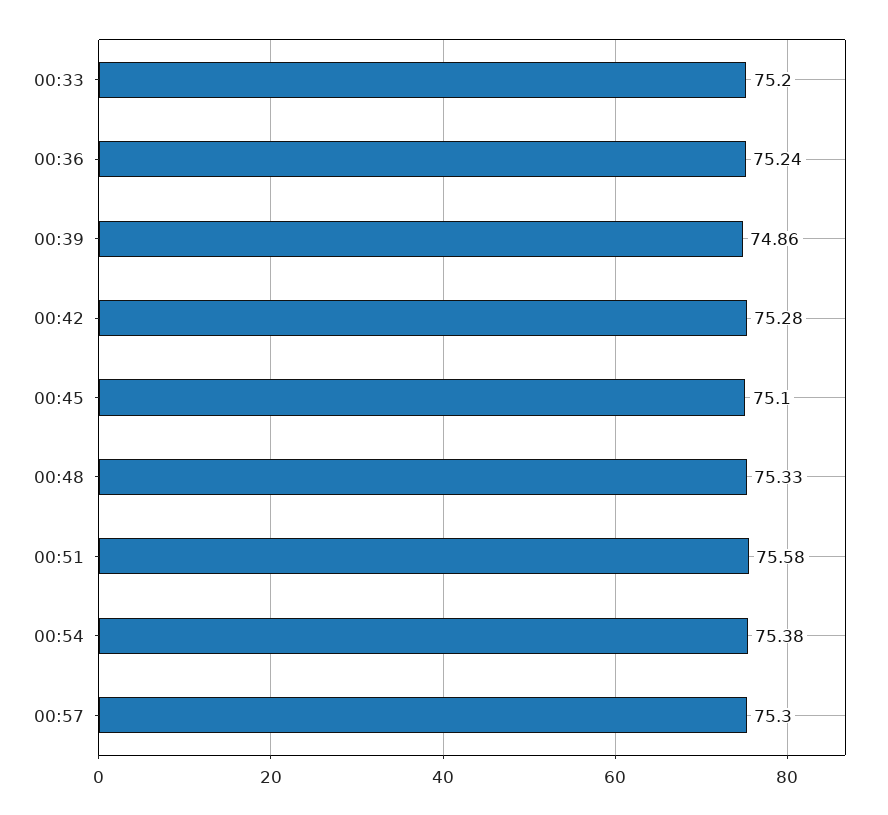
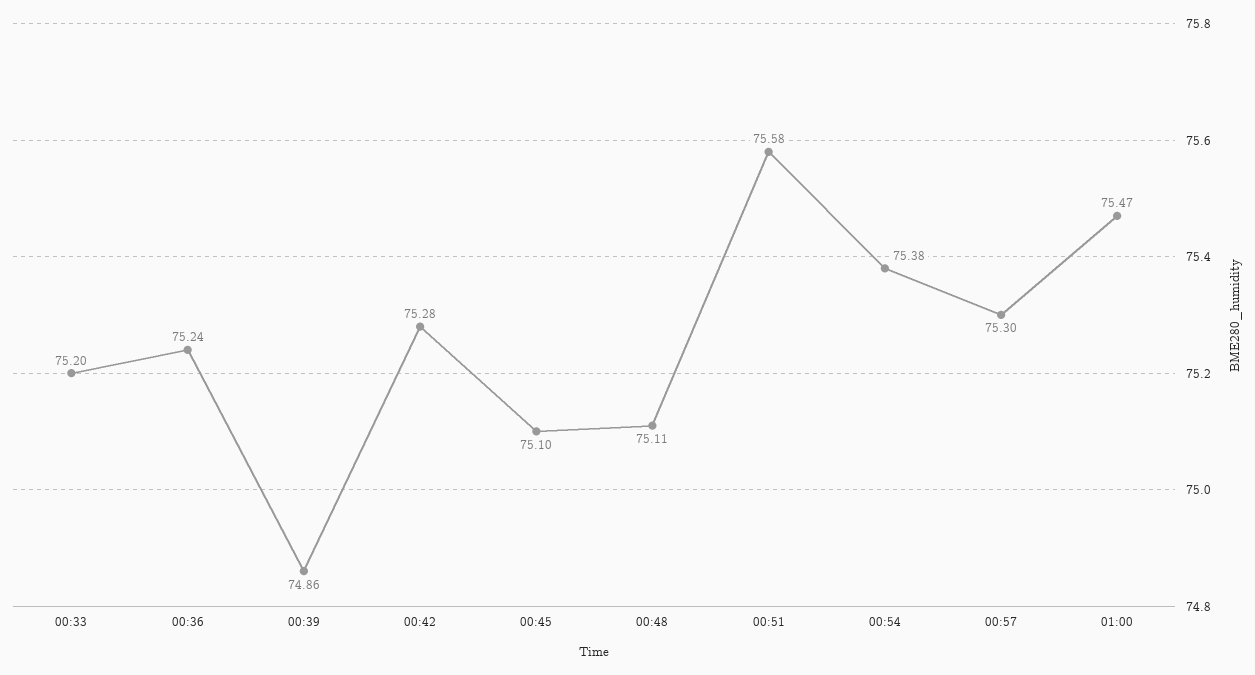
00:48: 75.33 -> 75.11
01:00: none -> 75.47

